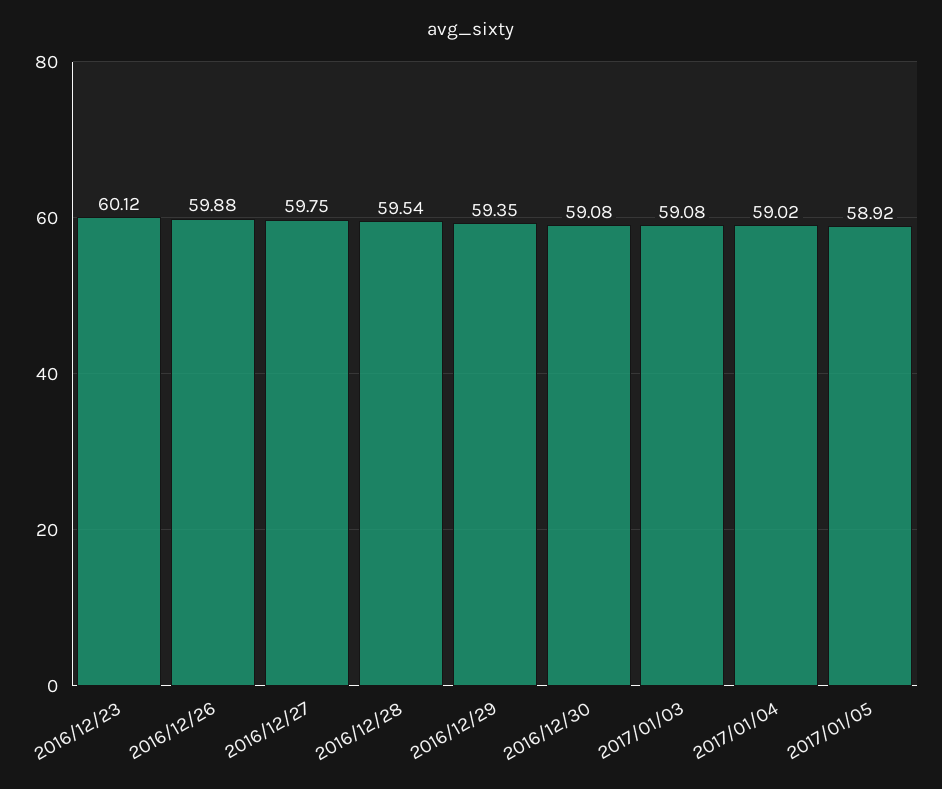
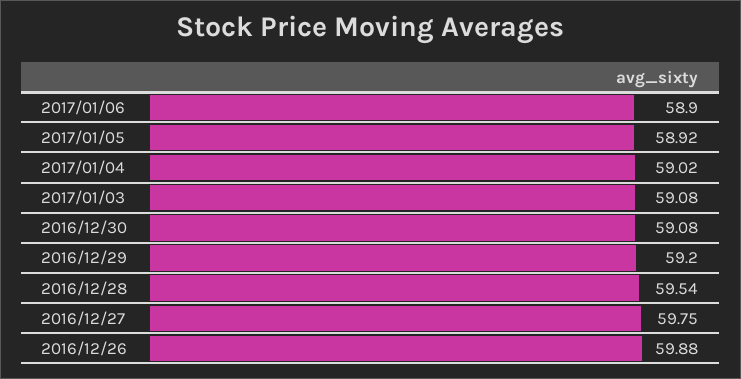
2016/12/23: 60.12 -> none
2016/12/29: 59.35 -> 59.2
2017/01/06: none -> 58.9

